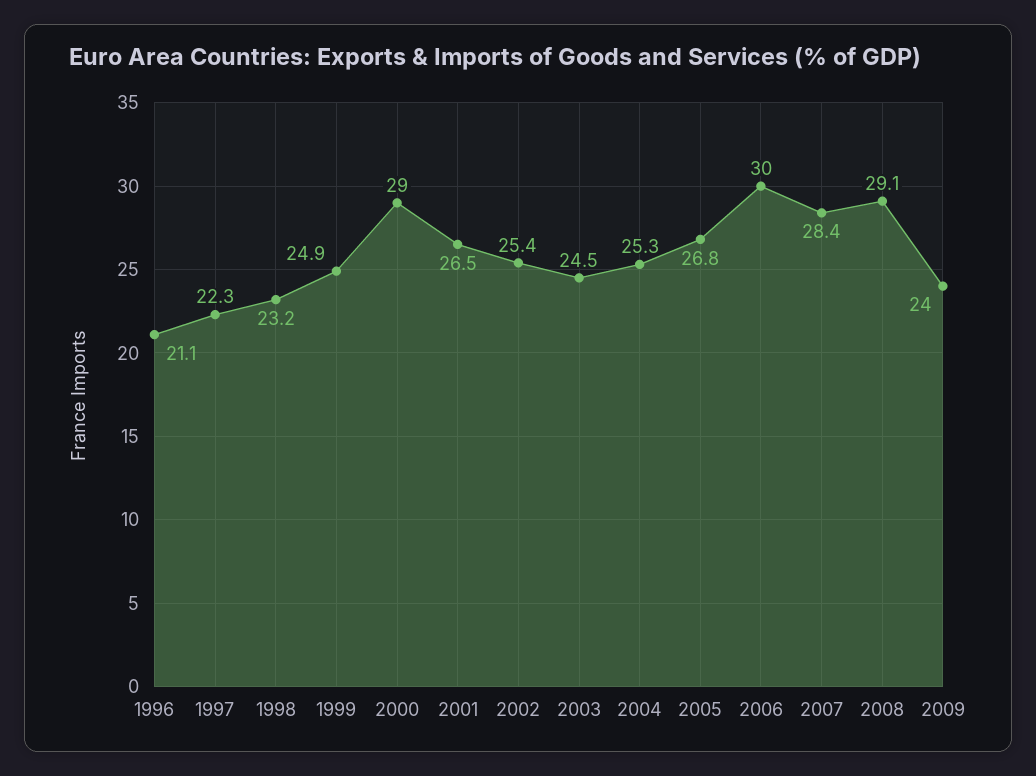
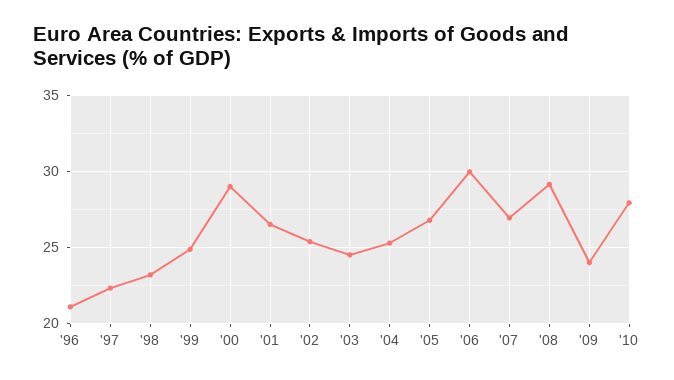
2007: 28.4 -> 27
'10: none -> 28

